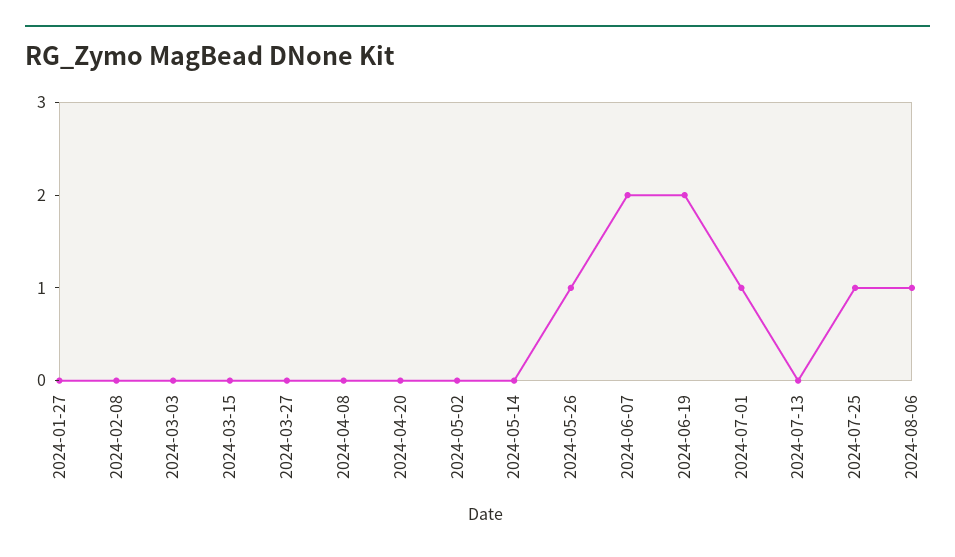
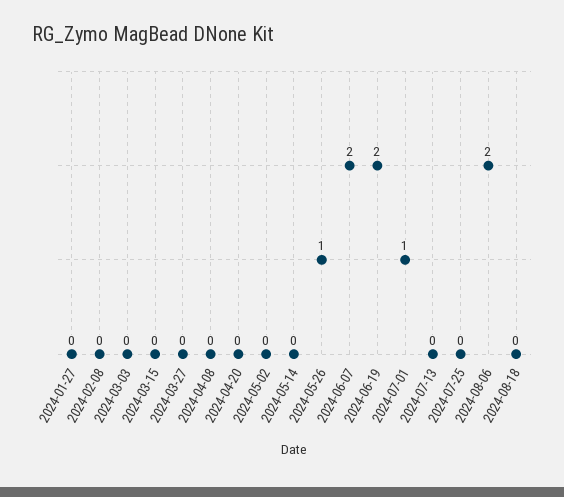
2024-07-25: 1 -> 0
2024-08-06: 1 -> 2
2024-08-18: none -> 0

